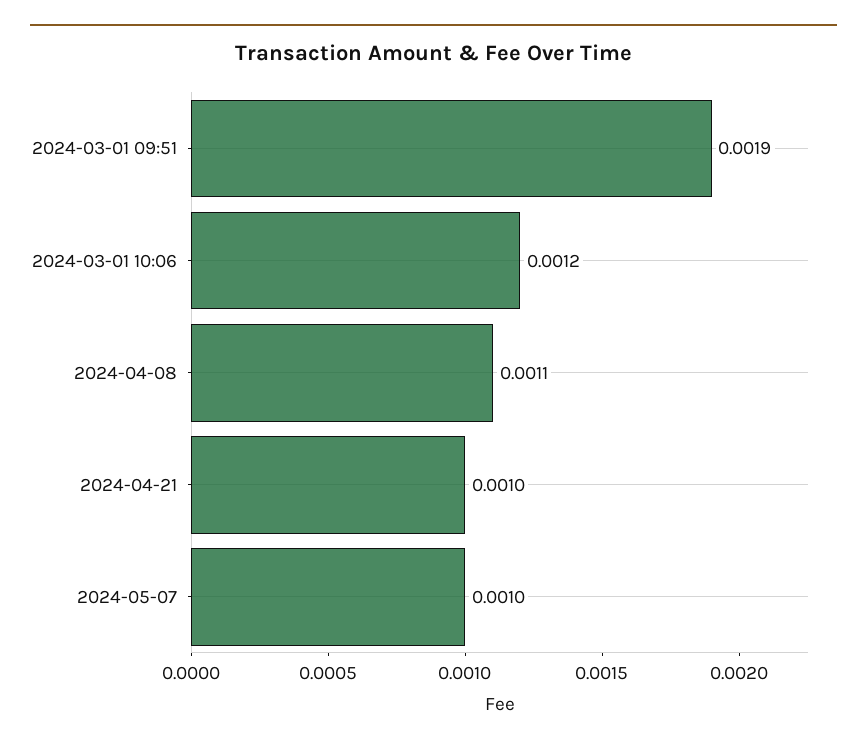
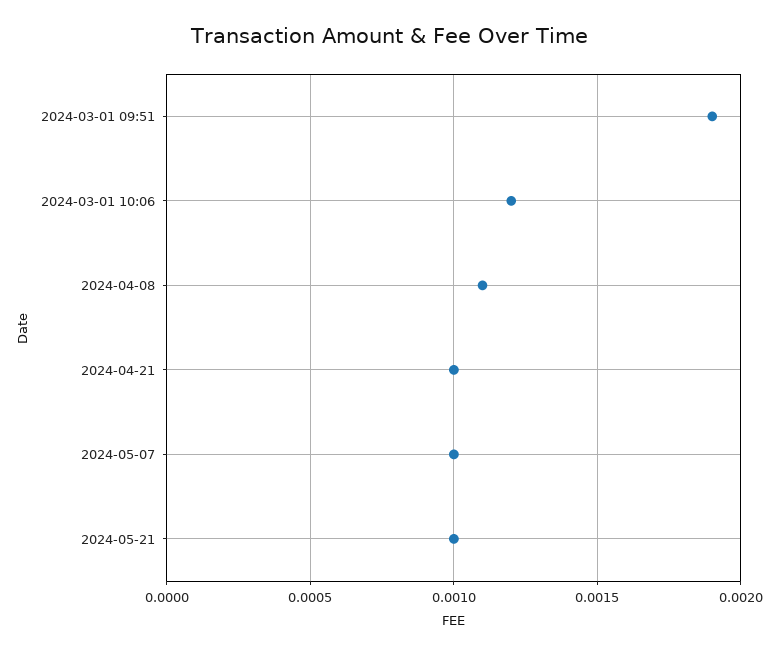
2024-05-21: none -> 0.001

